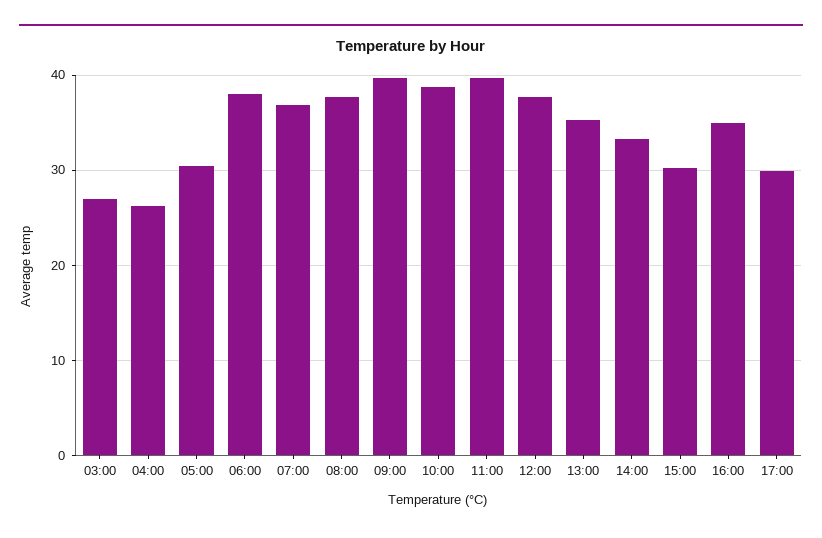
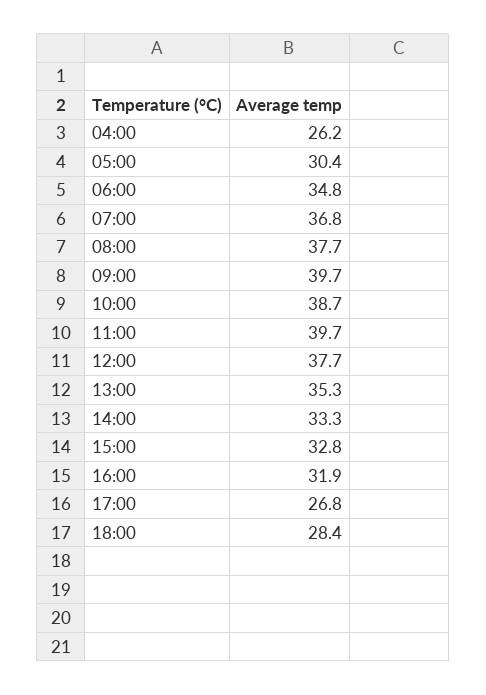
03:00: 27 -> none
06:00: 38 -> 34.8
15:00: 30 -> 32.8
16:00: 35 -> 31.9
17:00: 30 -> 26.8
18:00: none -> 28.4

